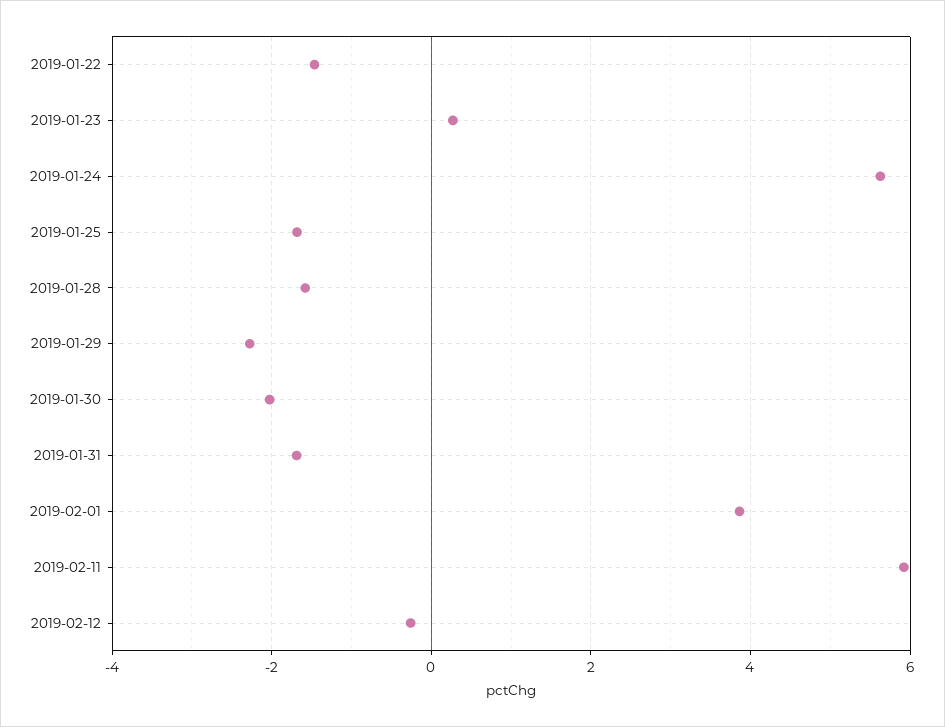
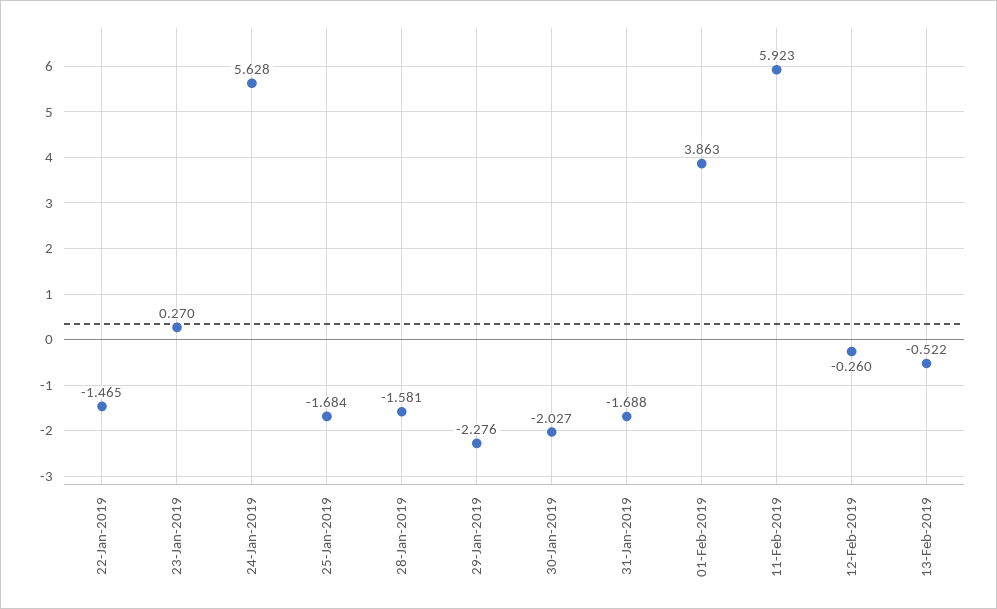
13-Feb-2019: none -> -0.522

